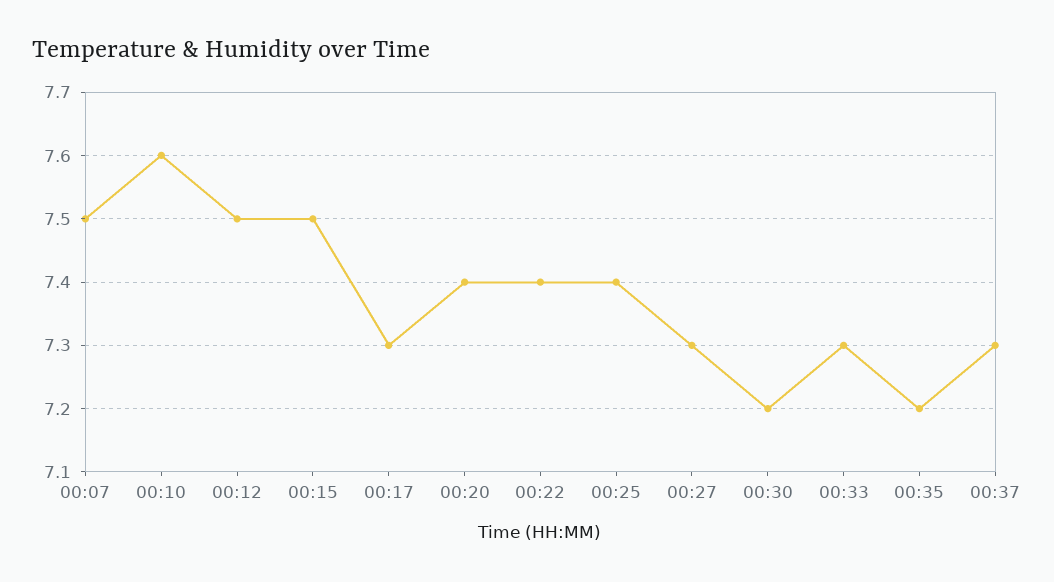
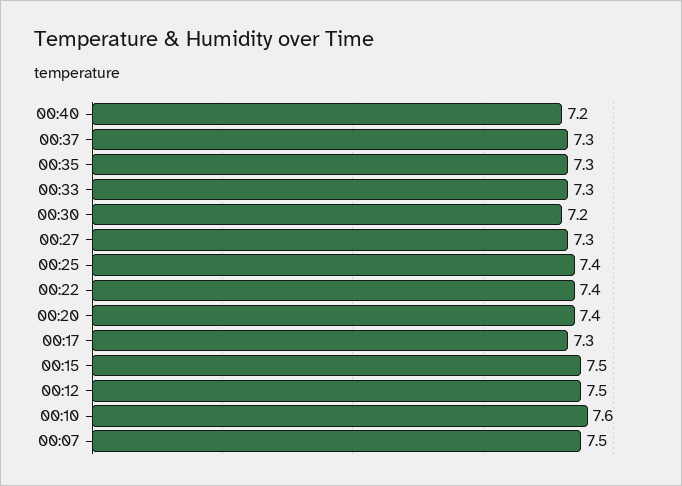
00:35: 7.2 -> 7.3
00:40: none -> 7.2

